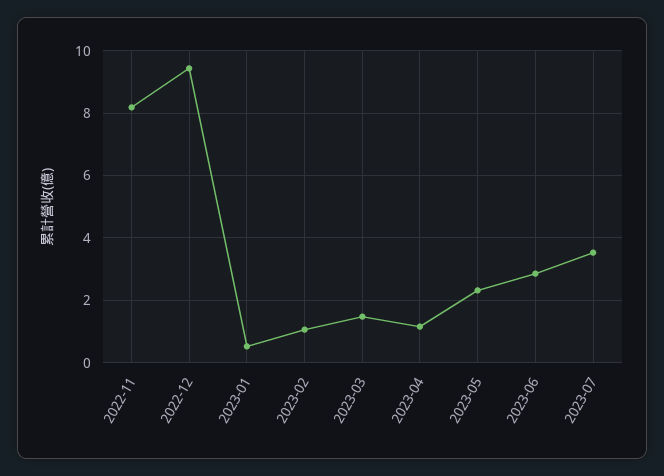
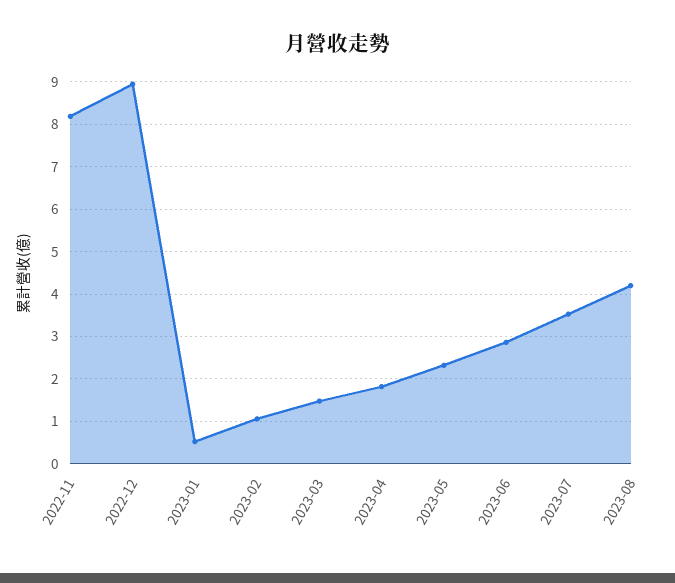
2022-12: 9.4 -> 9
2023-04: 1.2 -> 1.8
2023-08: none -> 4.2

